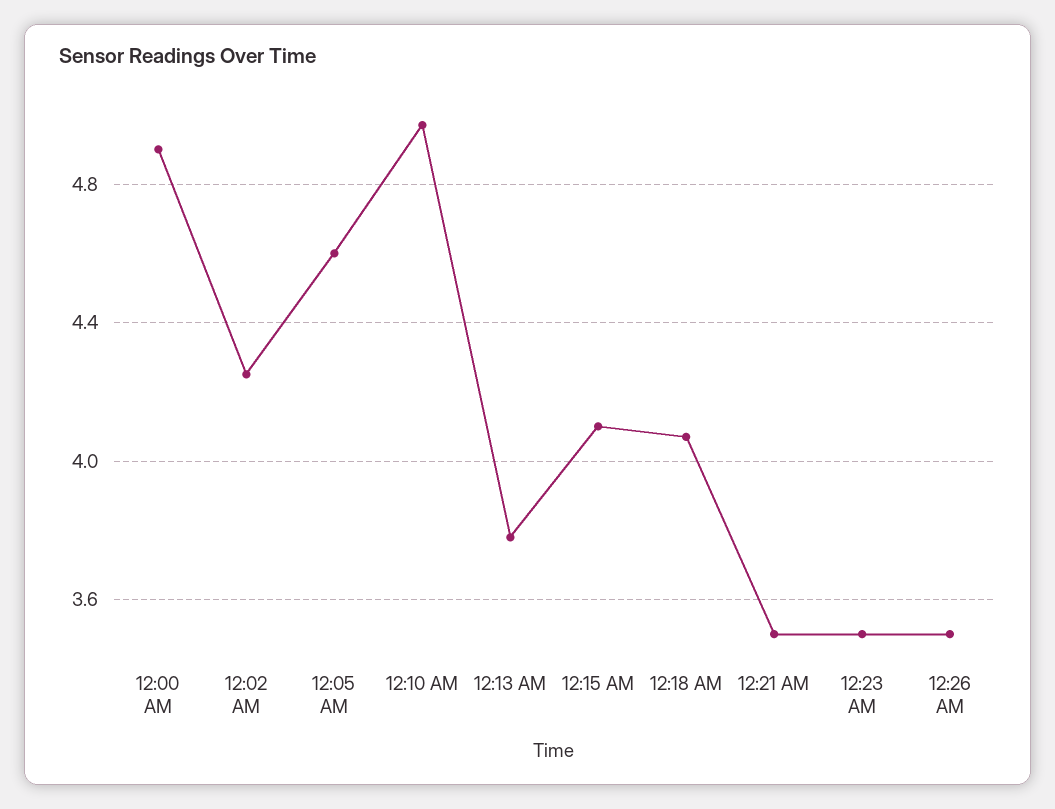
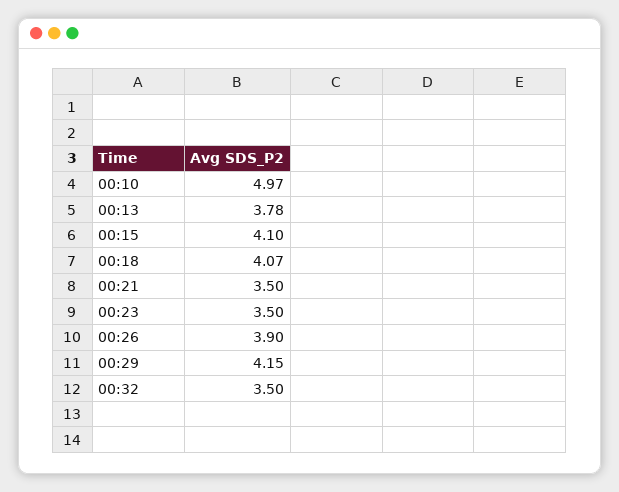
12:00 AM: 4.9 -> none
12:02 AM: 4.25 -> none
12:05 AM: 4.6 -> none
12:26 AM: 3.5 -> 3.9
00:29: none -> 4.15
00:32: none -> 3.5

